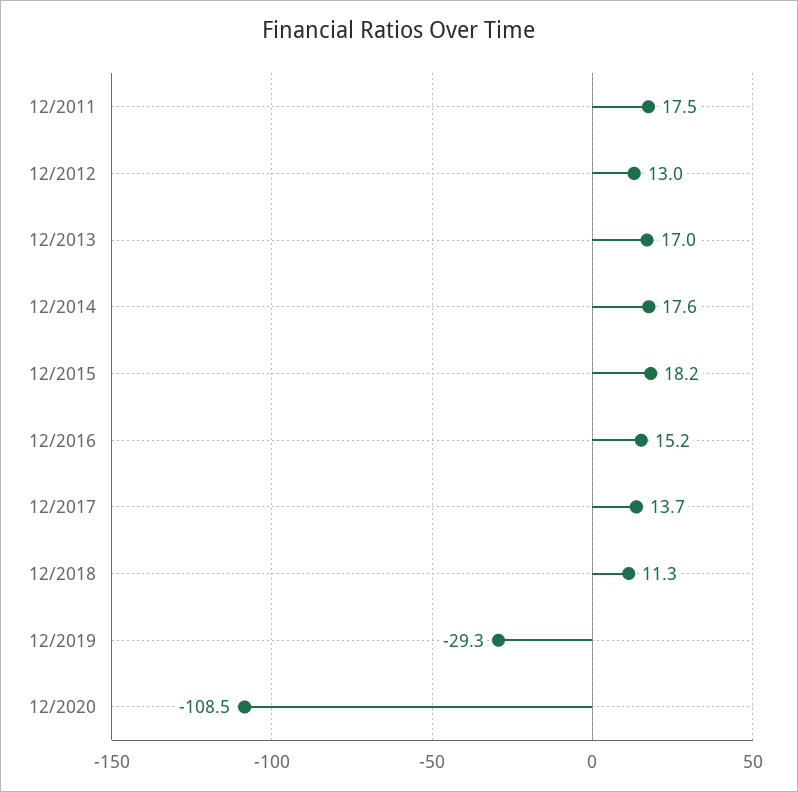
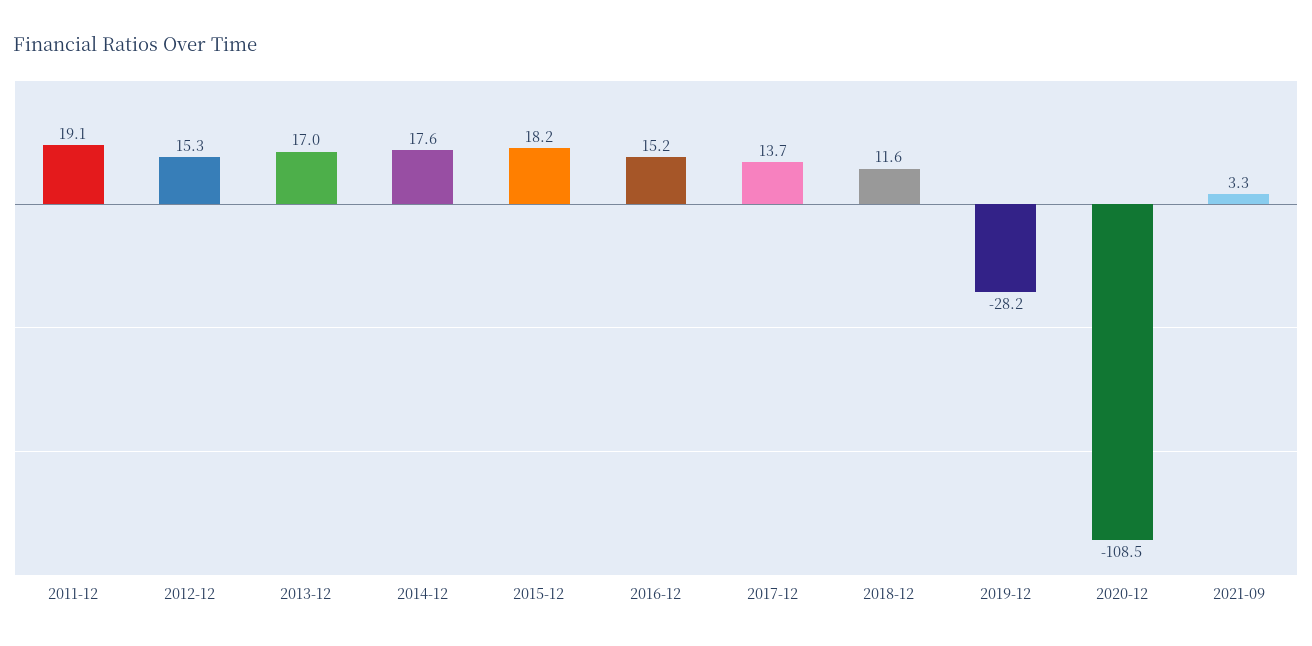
12/2011: 17.5 -> 19.1
12/2012: 13 -> 15.3
12/2018: 11.3 -> 11.6
12/2019: -29.3 -> -28.2
2021-09: none -> 3.3

